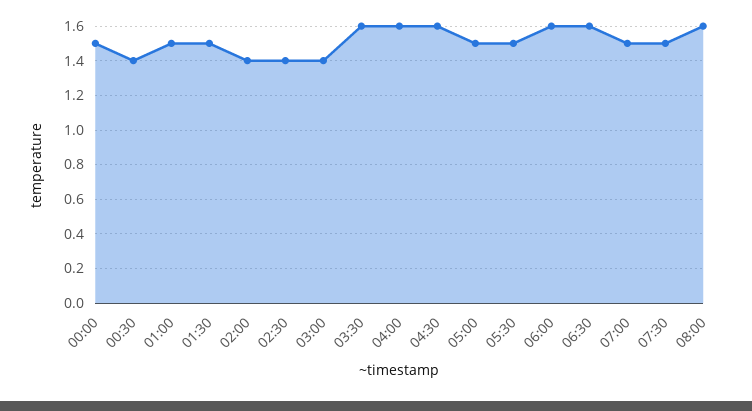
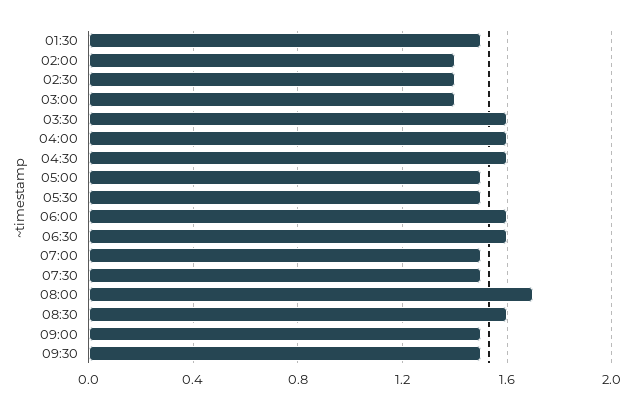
00:00: 1.5 -> none
00:30: 1.4 -> none
01:00: 1.5 -> none
08:00: 1.6 -> 1.7
08:30: none -> 1.6
09:00: none -> 1.5
09:30: none -> 1.5

